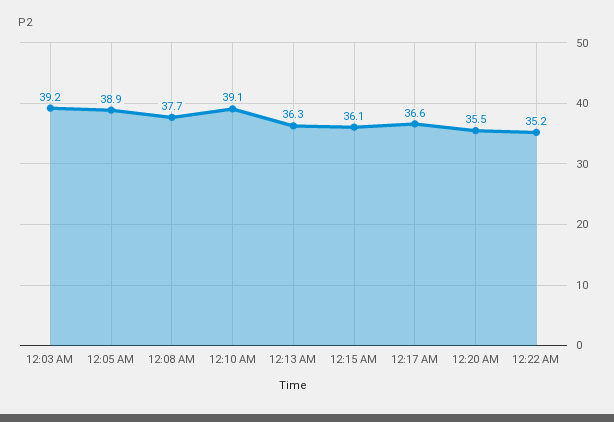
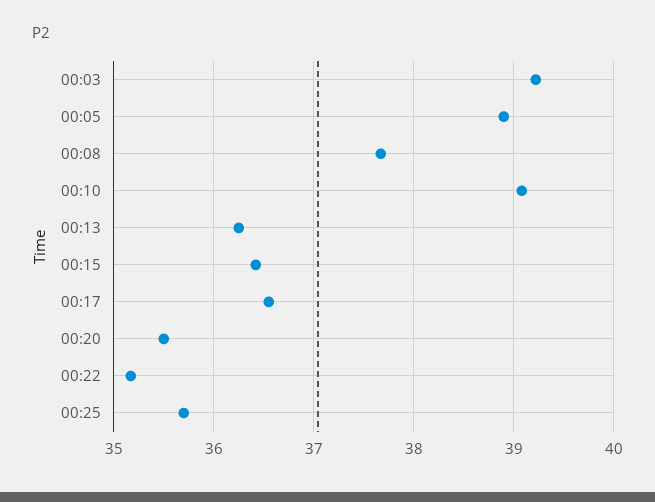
12:15 AM: 36.1 -> 36.4
00:25: none -> 35.7

